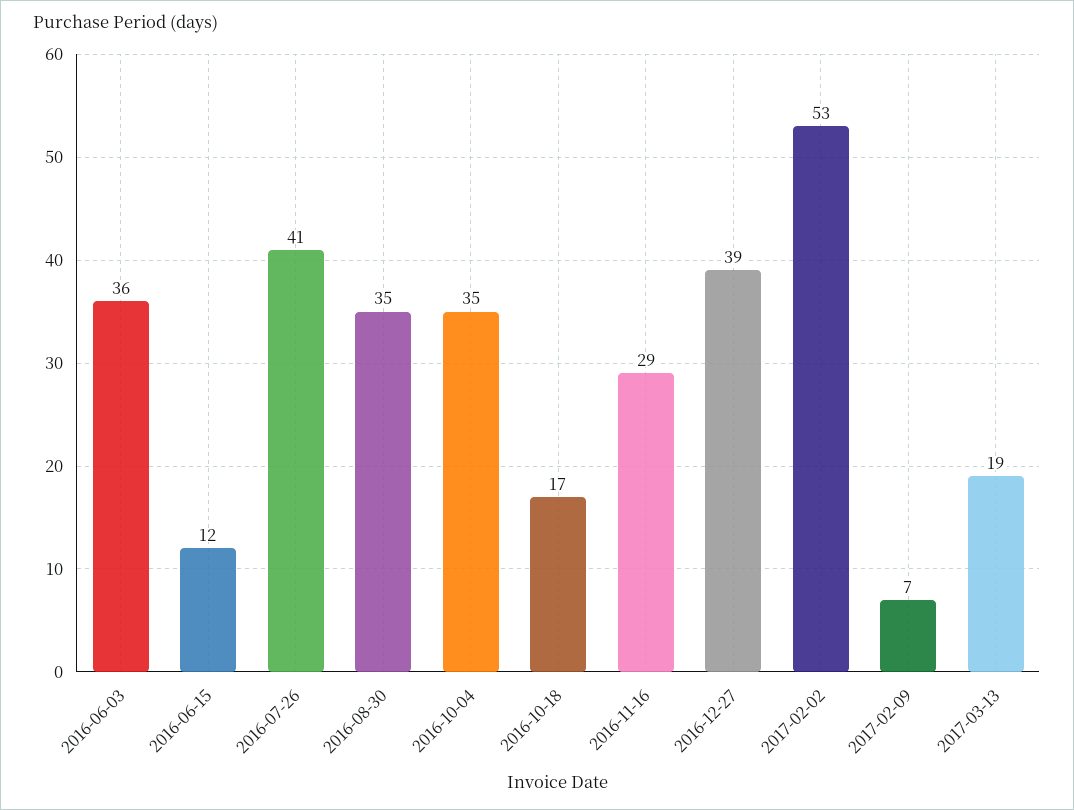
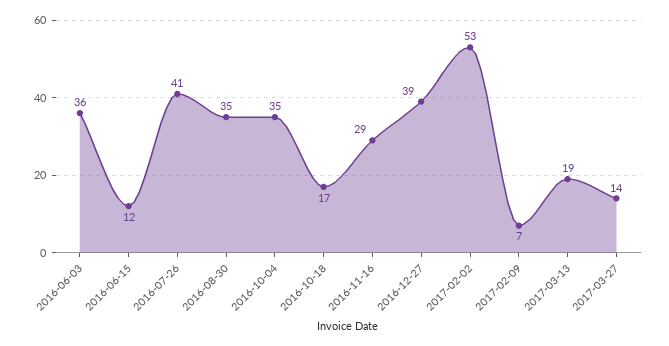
2017-03-27: none -> 14

